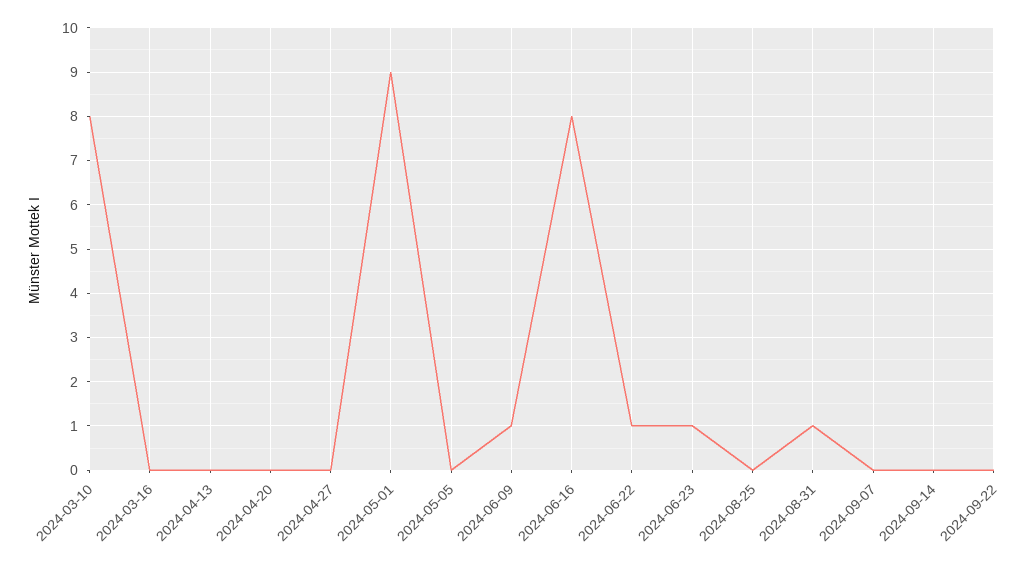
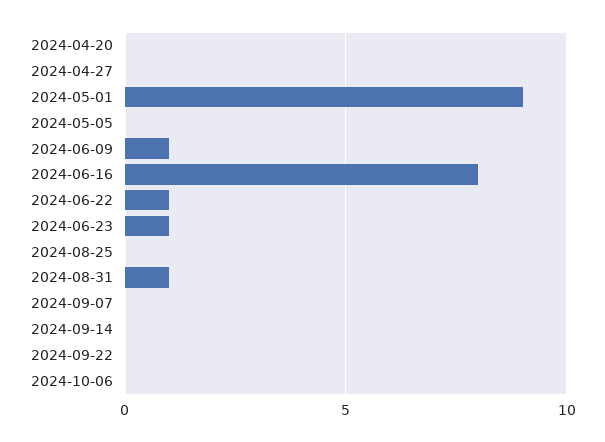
2024-03-10: 8 -> none
2024-03-16: 0 -> none
2024-04-13: 0 -> none
2024-10-06: none -> 0

